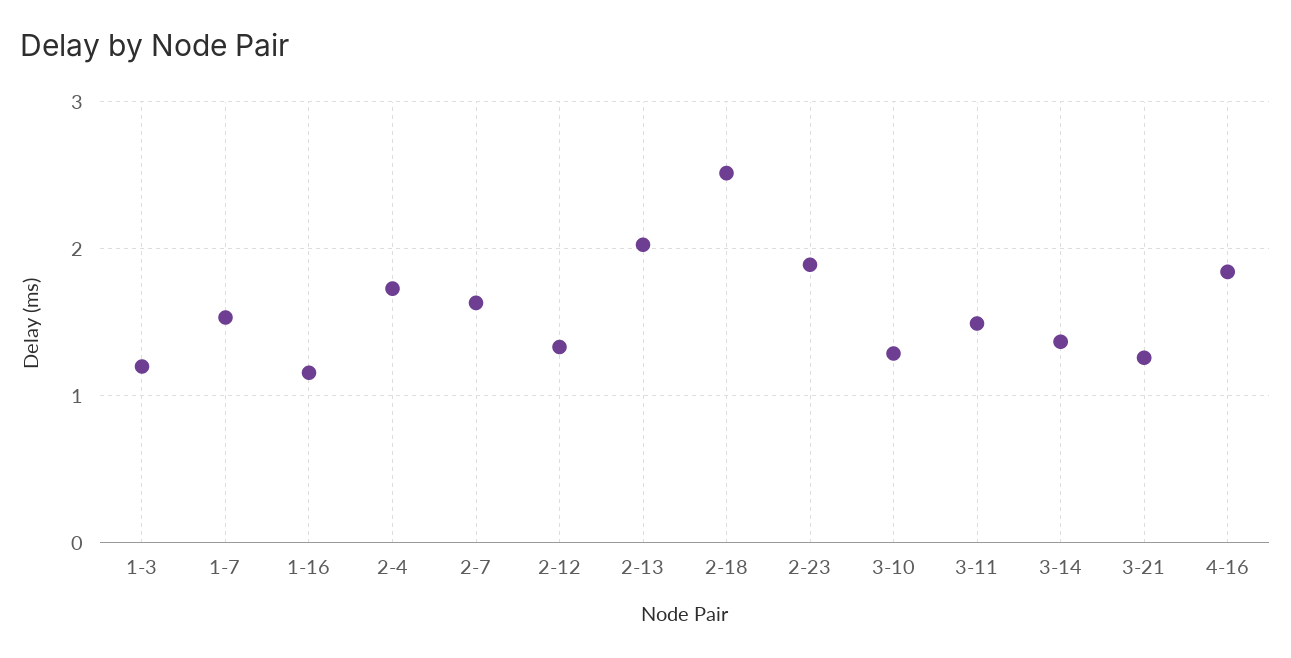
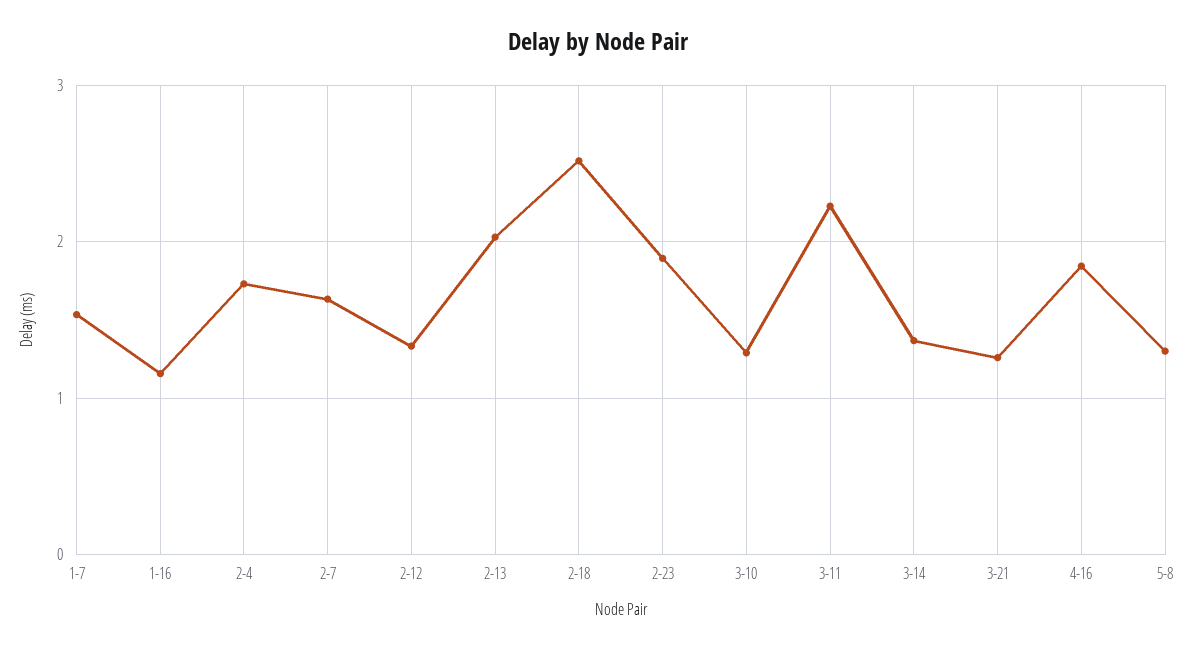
1-3: 1.2 -> none
3-11: 1.5 -> 2.2
5-8: none -> 1.3

